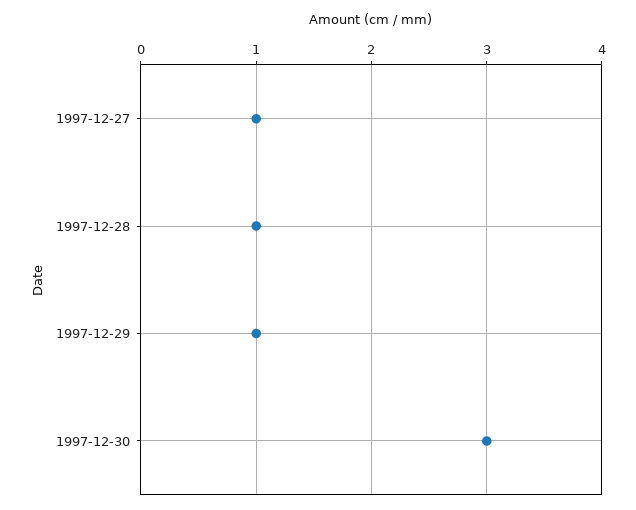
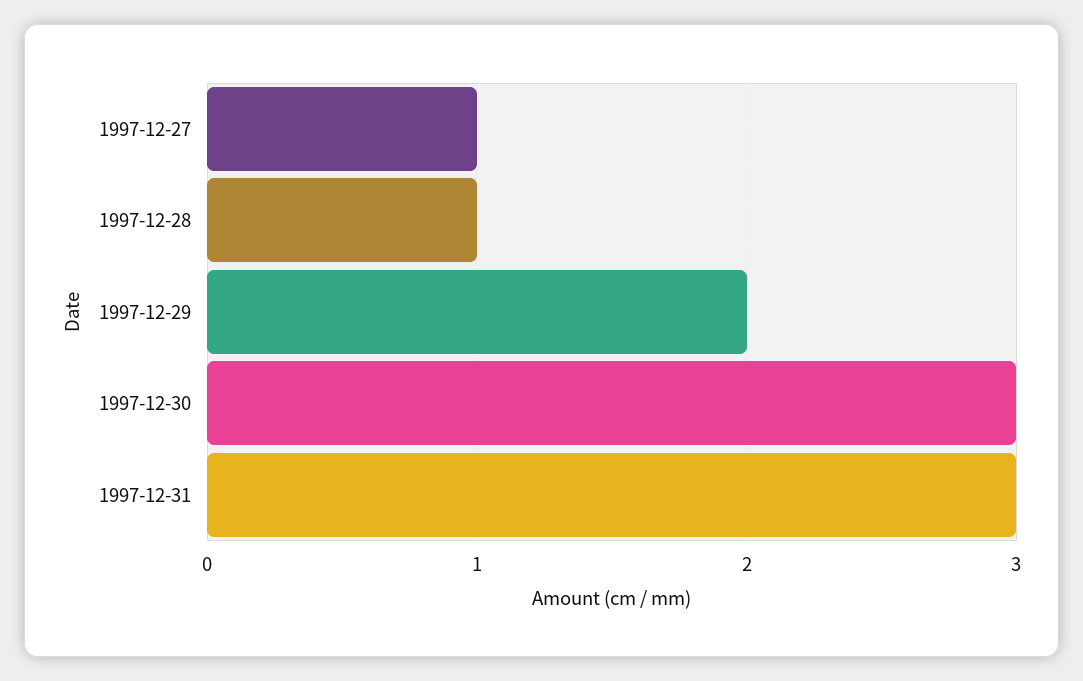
1997-12-29: 1 -> 2
1997-12-31: none -> 3

